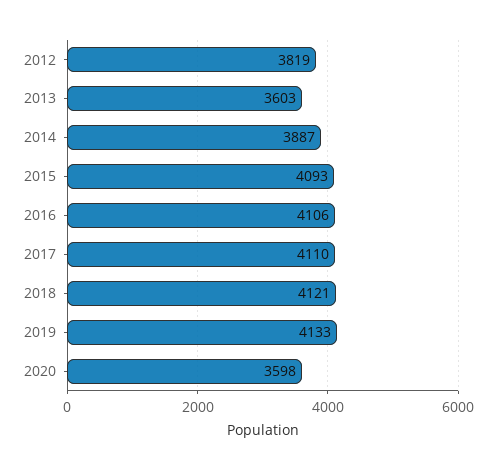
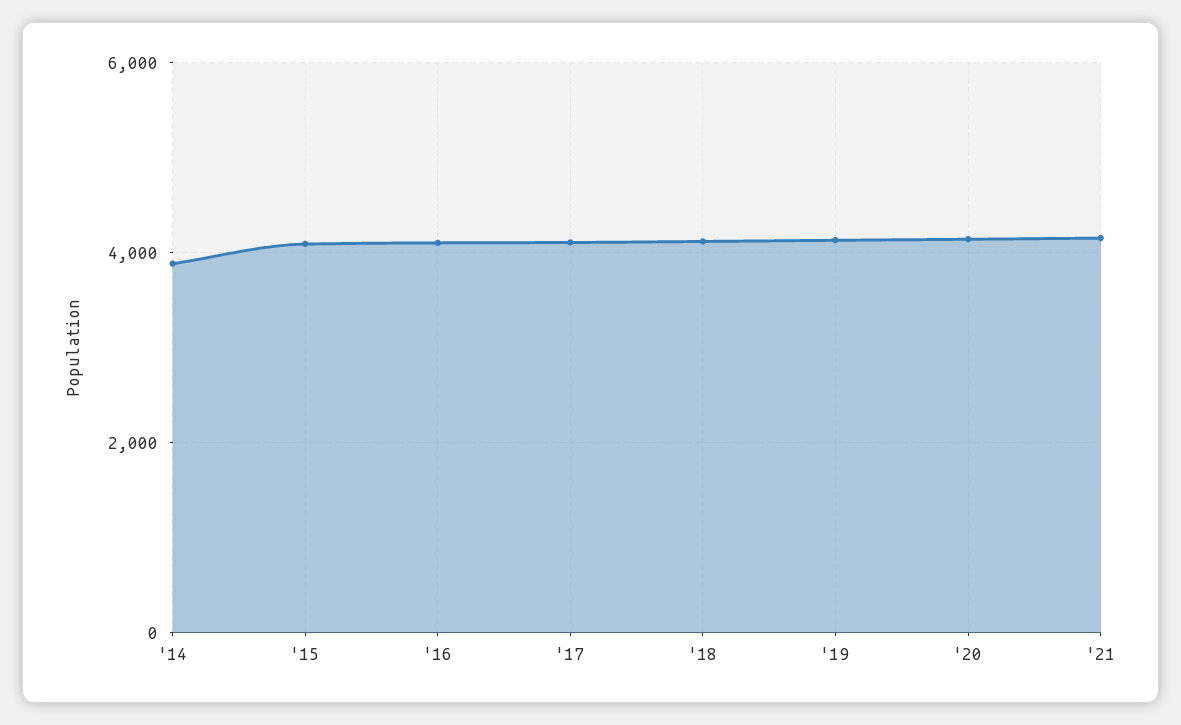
2012: 3819 -> none
2013: 3603 -> none
2020: 3598 -> 4200
'21: none -> 4200

